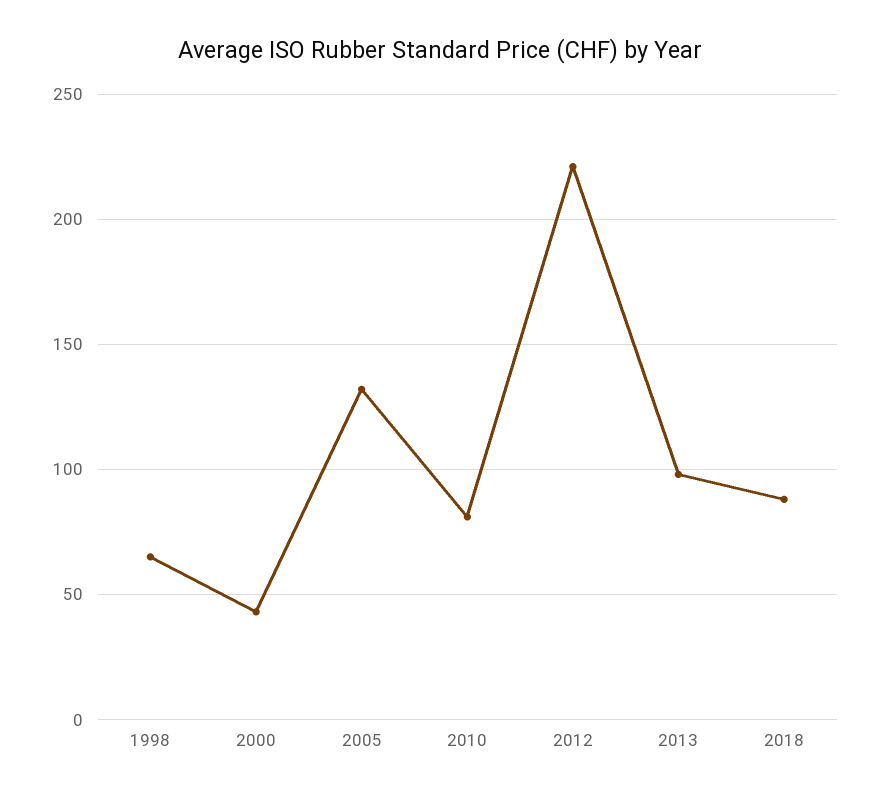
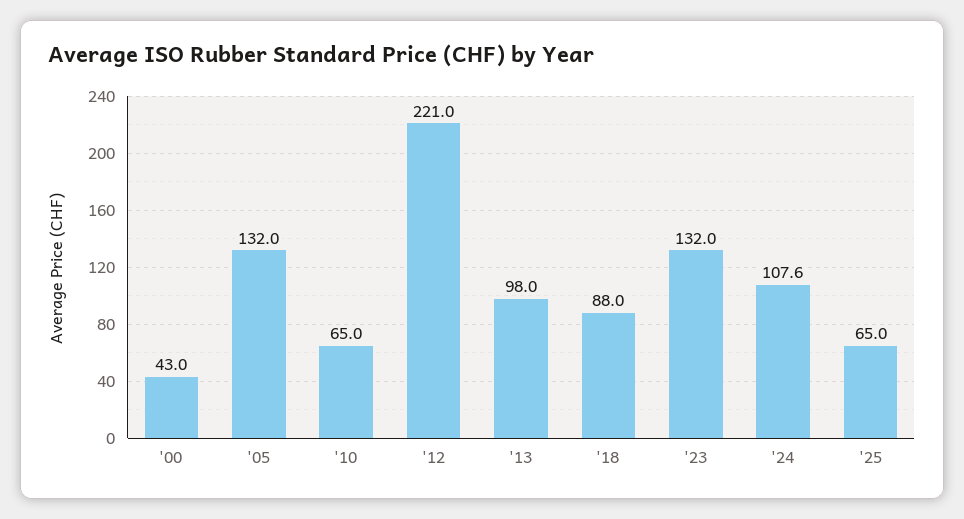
1998: 65 -> none
2010: 80 -> 65
'23: none -> 132
'24: none -> 107.6
'25: none -> 65

